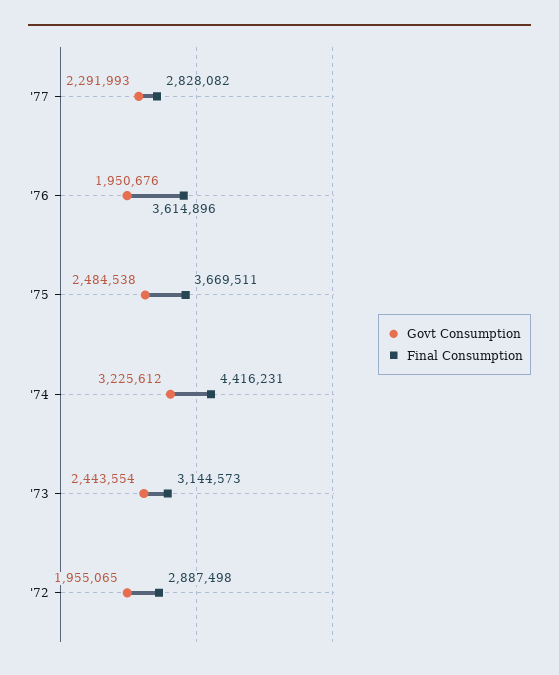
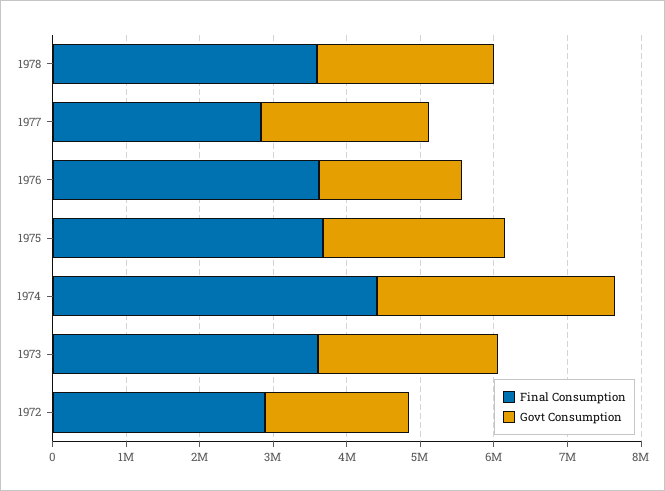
Final Consumption, '73: 3144573 -> 3600000
Final Consumption, 1978: none -> 3600000
Govt Consumption, 1978: none -> 2400000

